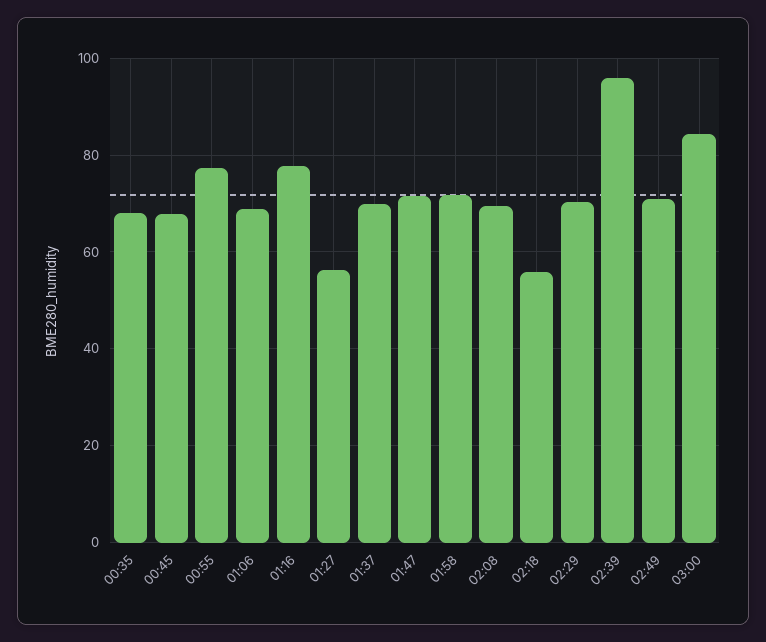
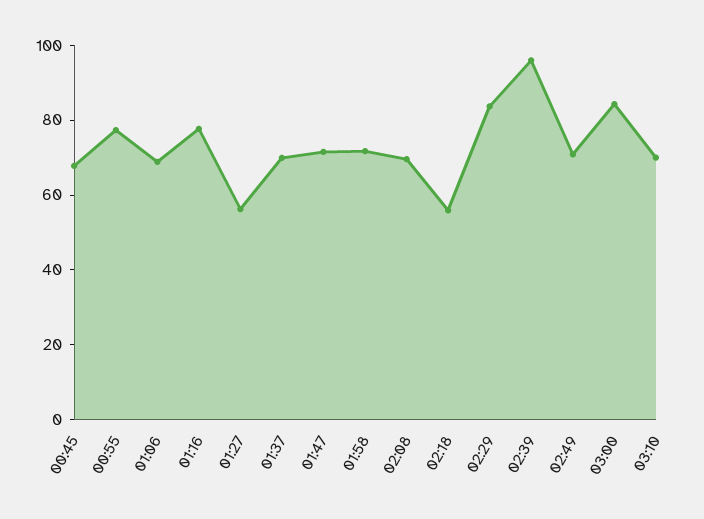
00:35: 68 -> none
02:29: 70 -> 85
03:10: none -> 70

